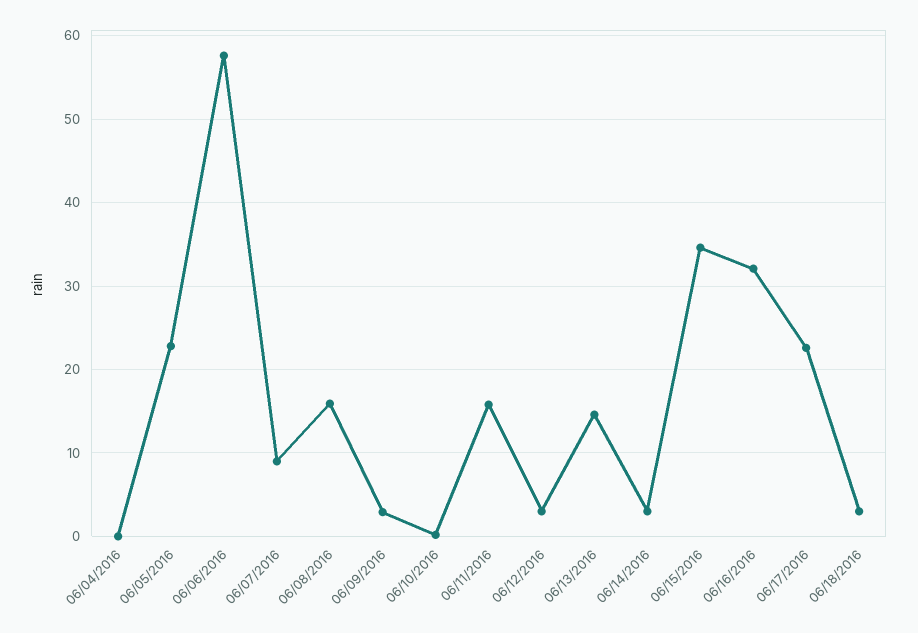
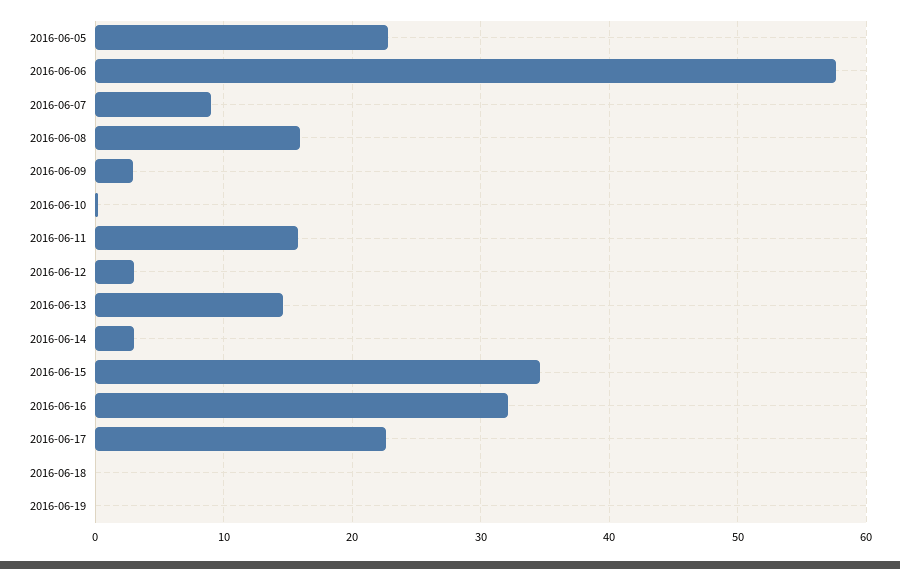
06/04/2016: 0 -> none
06/18/2016: 3 -> 0
2016-06-19: none -> 0

